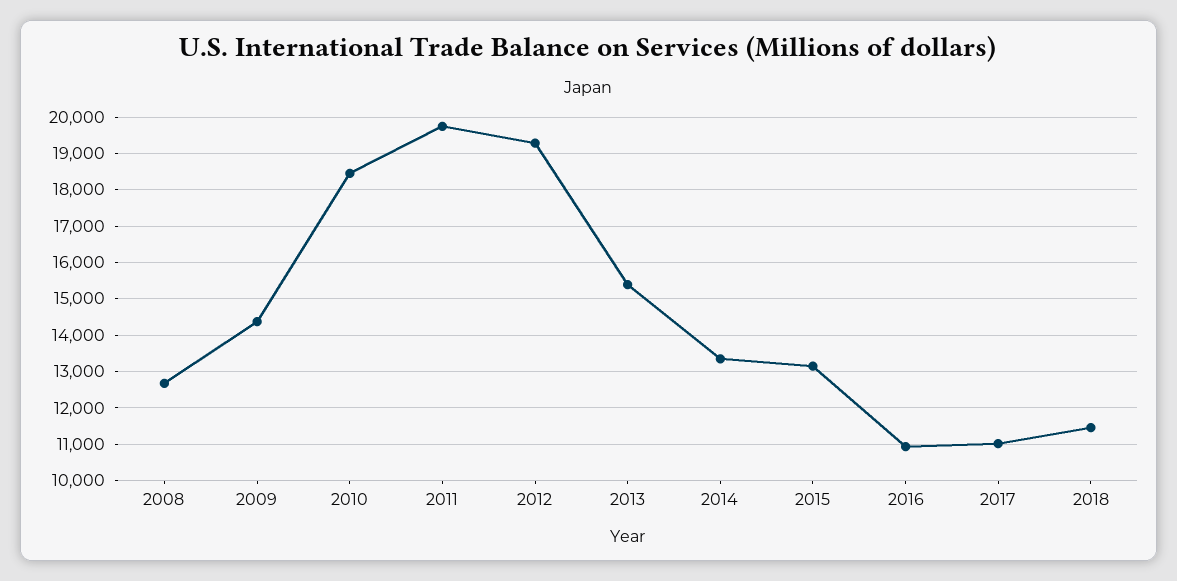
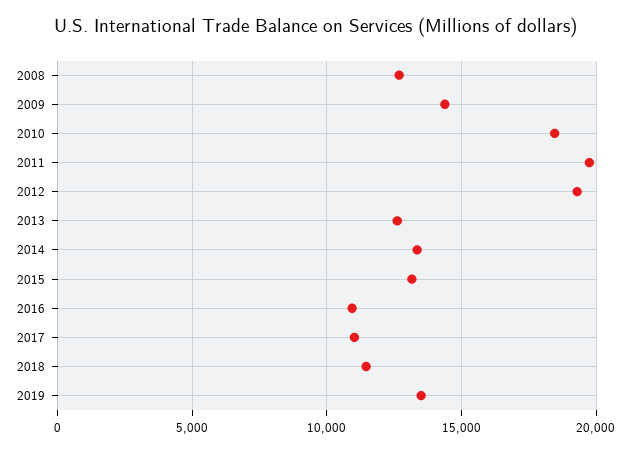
2013: 15400 -> 12500
2019: none -> 13500

